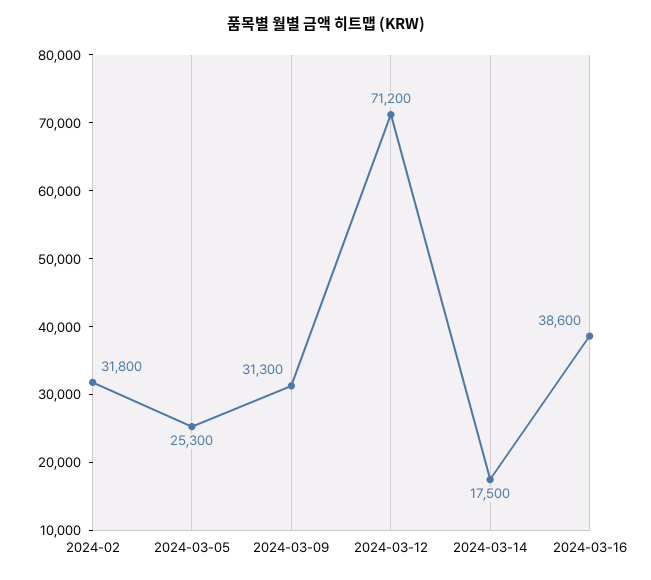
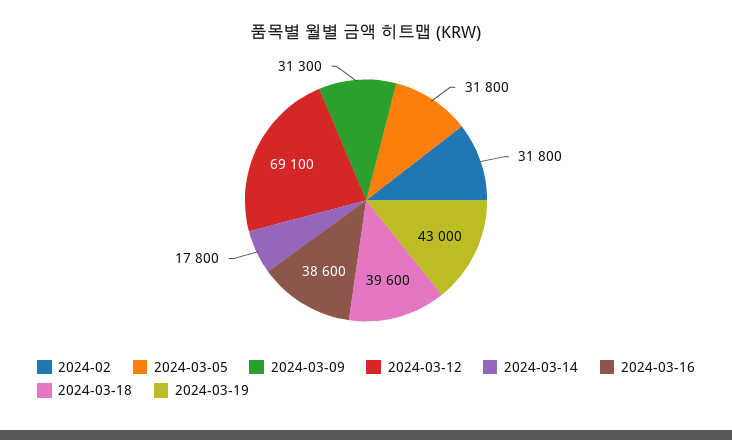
2024-03-05: 25300 -> 31800
2024-03-12: 71200 -> 69100
2024-03-14: 17500 -> 17800
2024-03-18: none -> 39600
2024-03-19: none -> 43000

